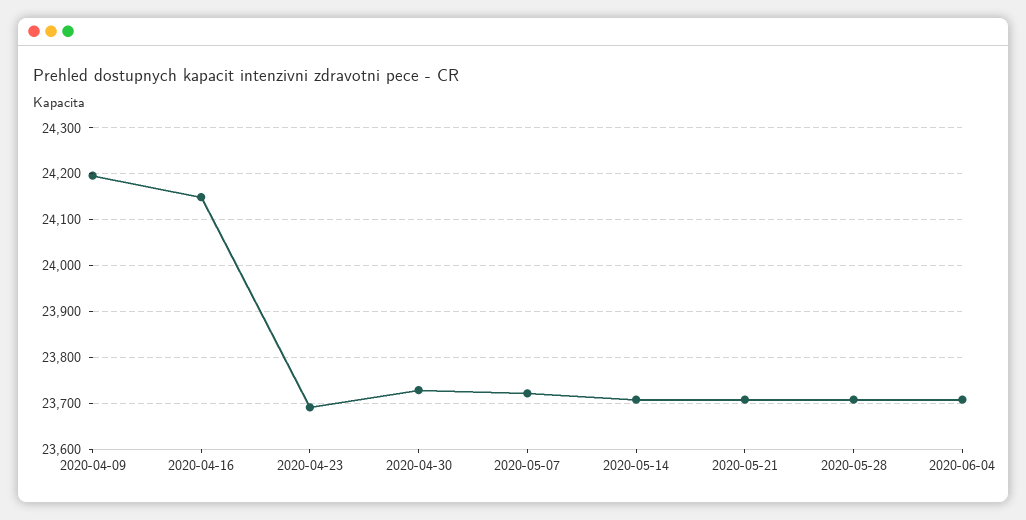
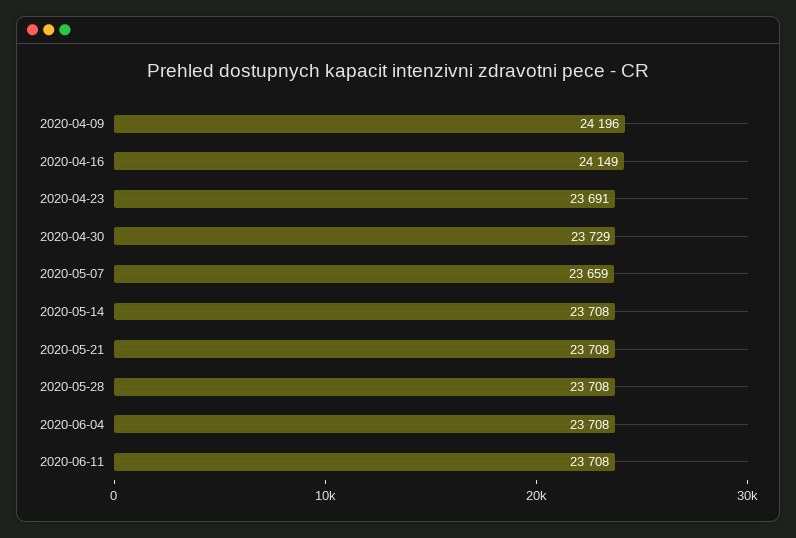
2020-05-07: 23720 -> 23659
2020-06-11: none -> 23708

